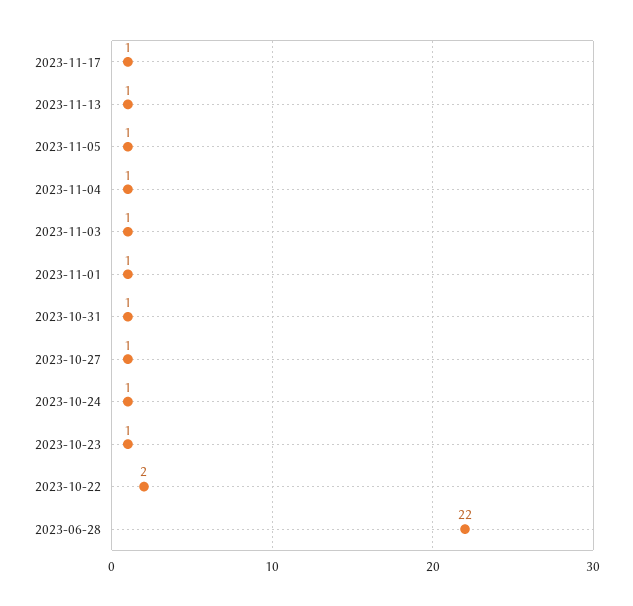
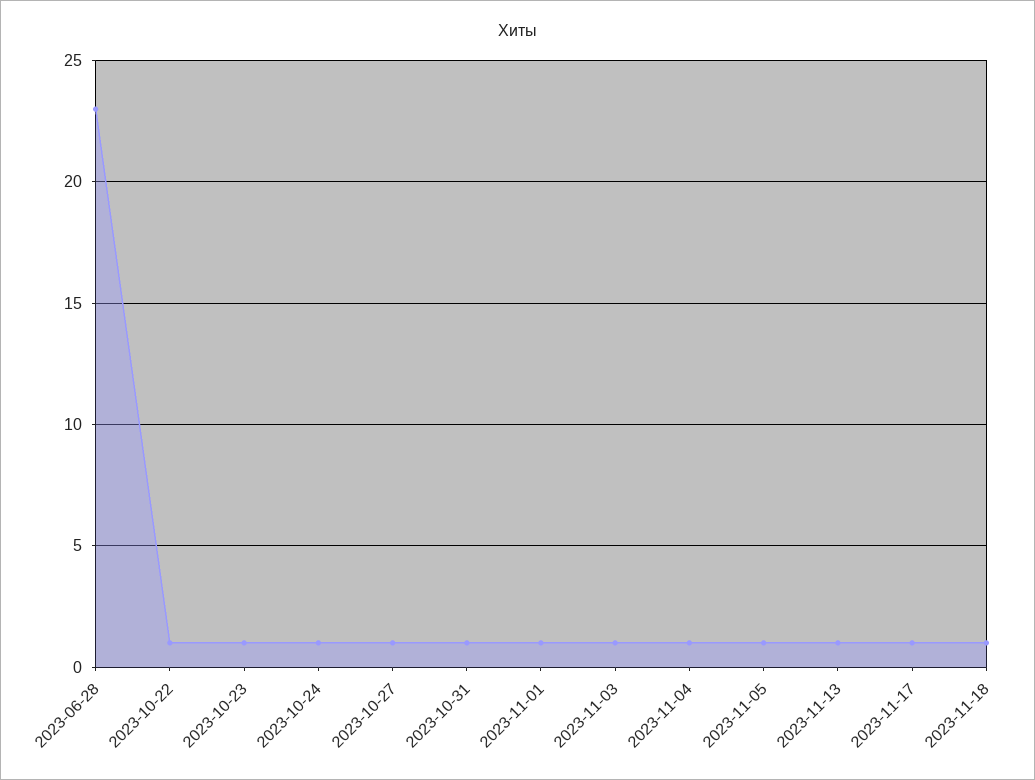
2023-10-22: 2 -> 1
2023-06-28: 22 -> 23
2023-11-18: none -> 1

